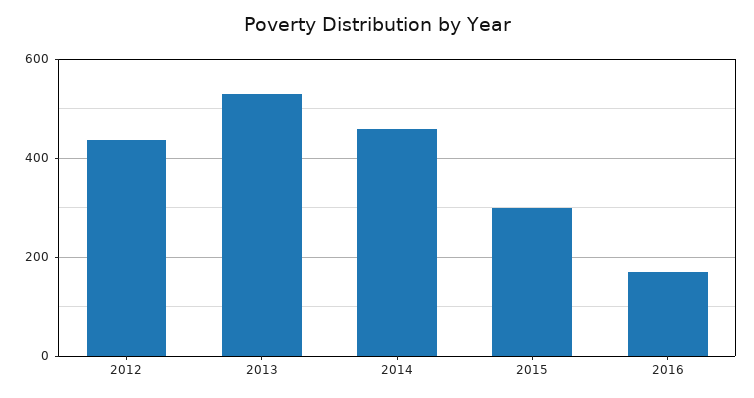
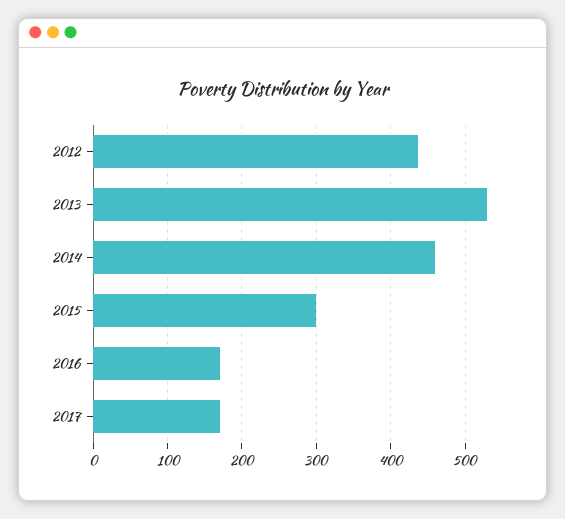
2017: none -> 170

